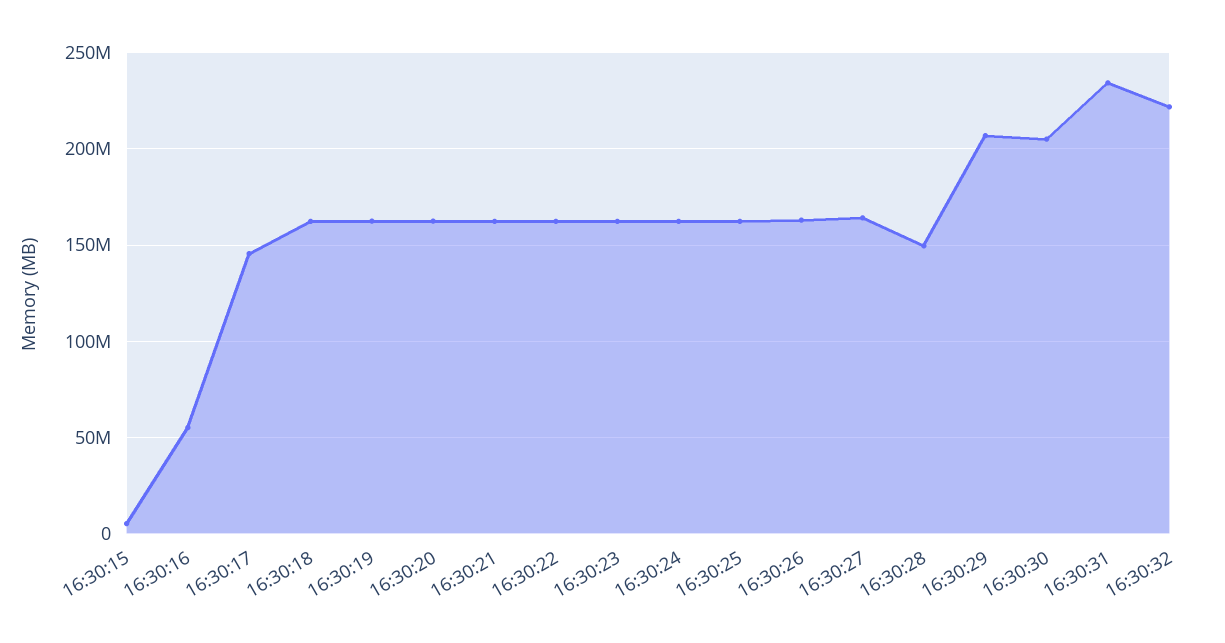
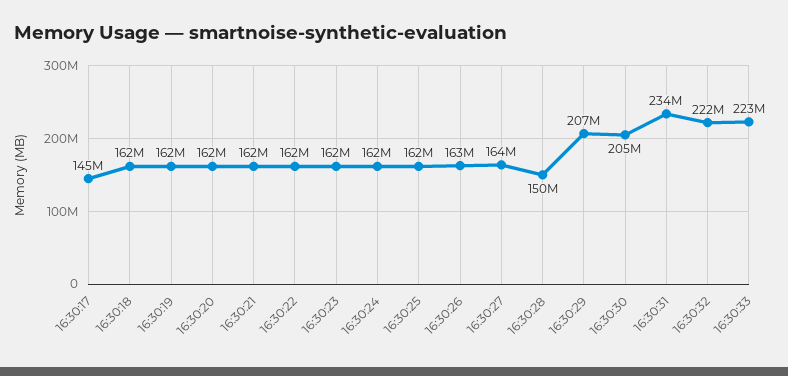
16:30:15: 5000000 -> none
16:30:16: 55000000 -> none
16:30:33: none -> 223000000

